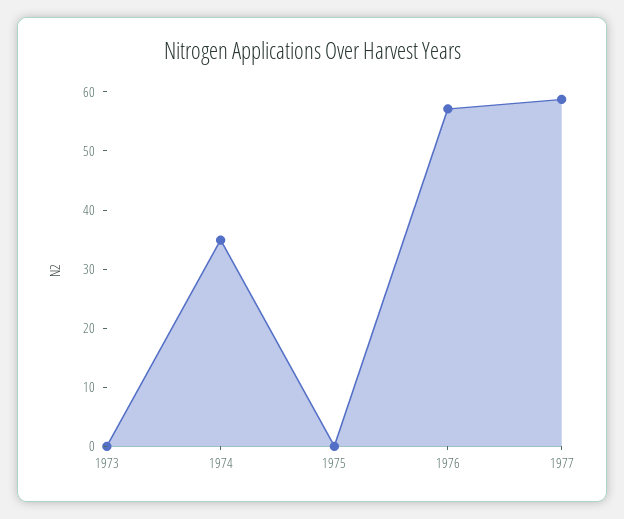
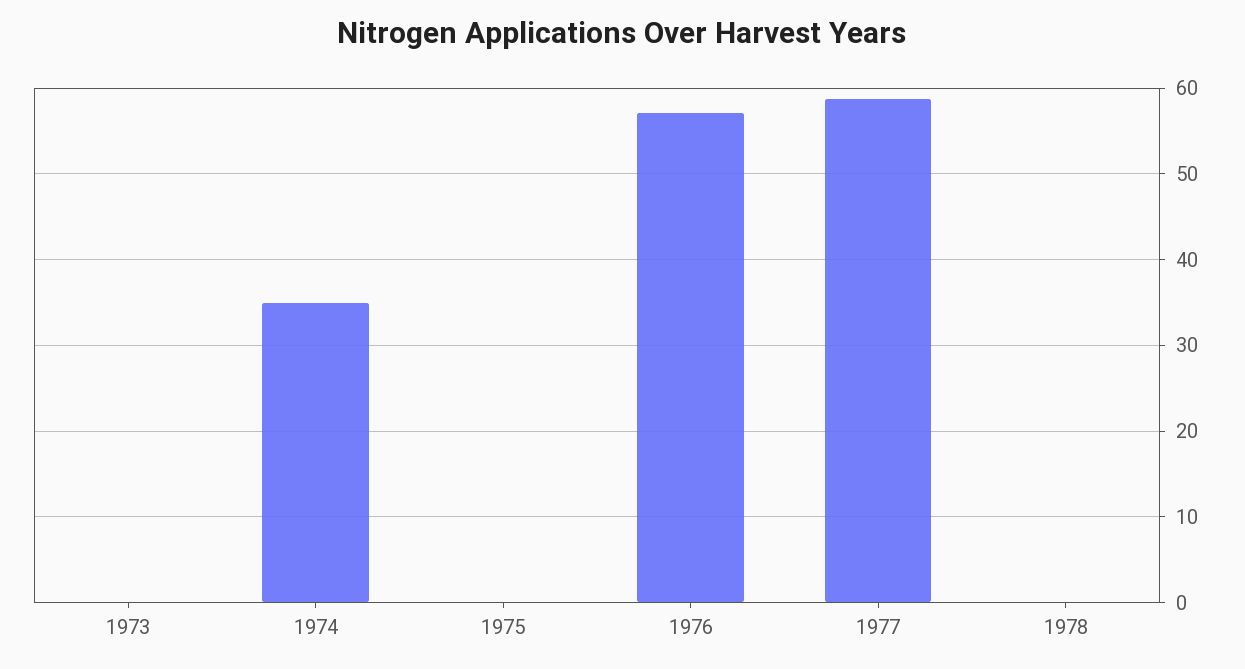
1978: none -> 0

